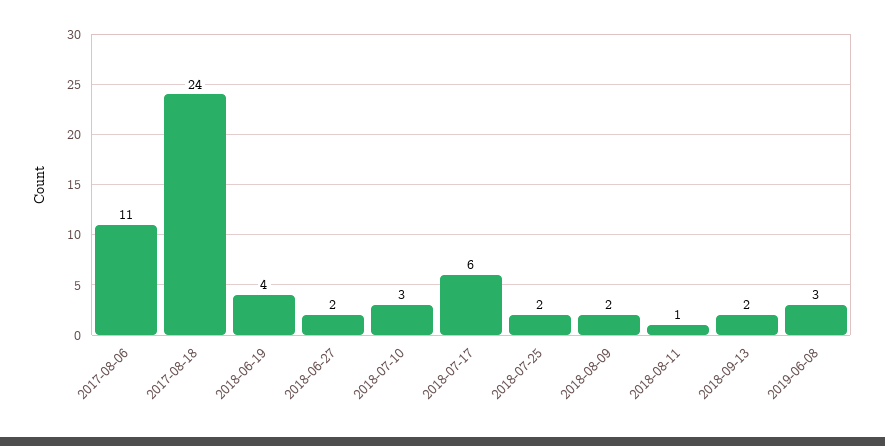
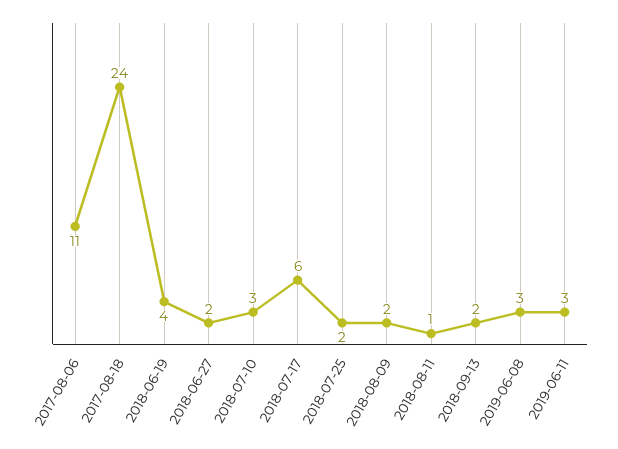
2019-06-11: none -> 3

